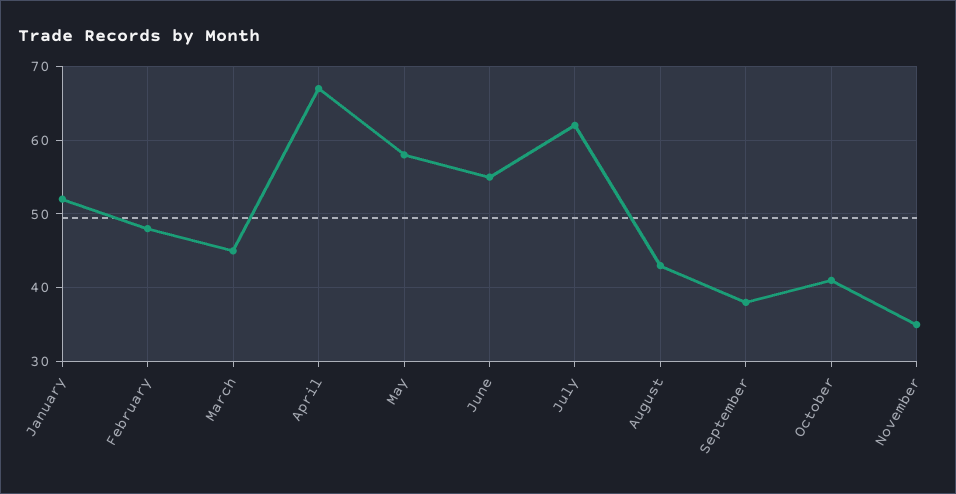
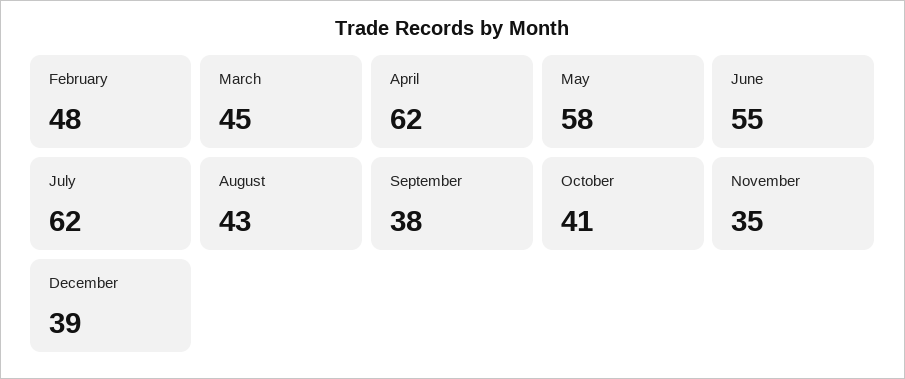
January: 52 -> none
April: 67 -> 62
December: none -> 39

